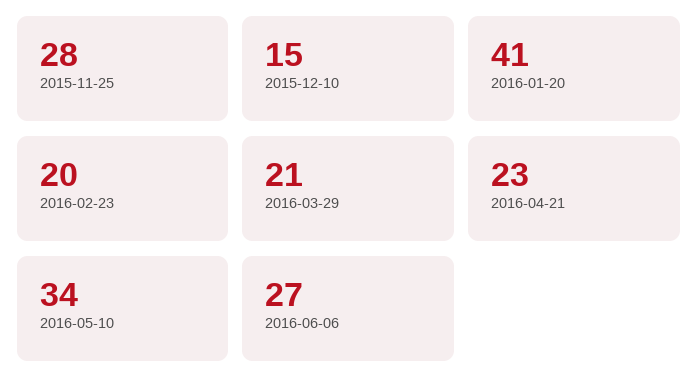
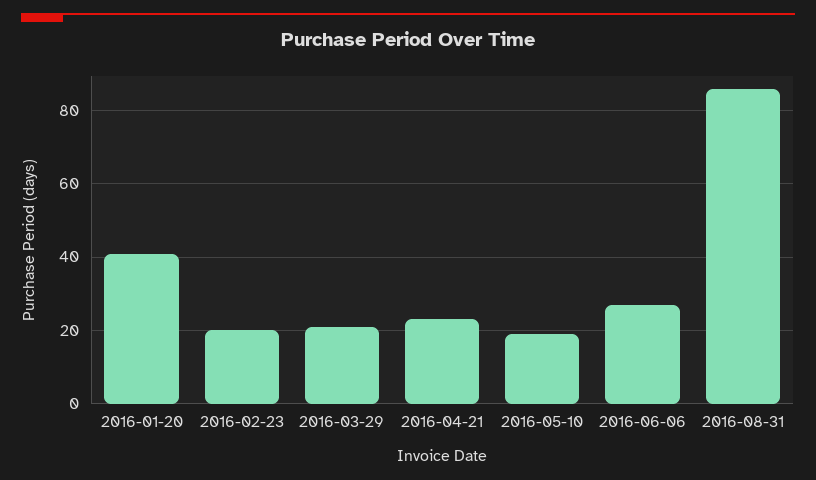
2015-11-25: 28 -> none
2015-12-10: 15 -> none
2016-05-10: 34 -> 20
2016-08-31: none -> 85

